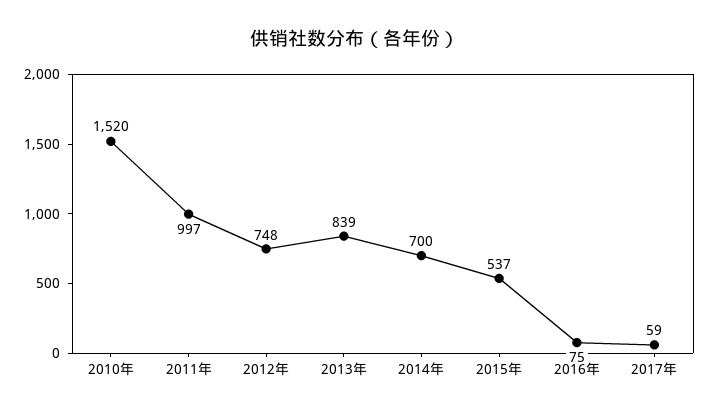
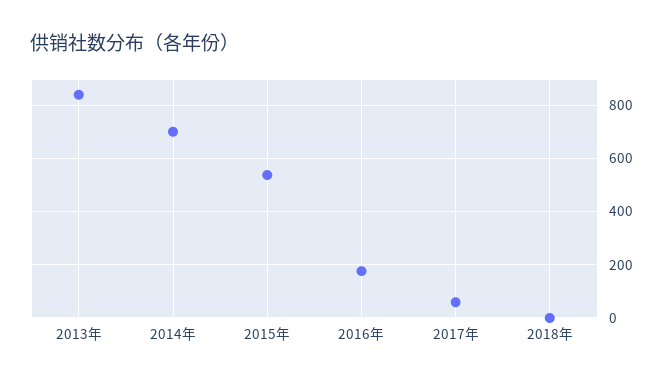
2010年: 1520 -> none
2011年: 997 -> none
2012年: 748 -> none
2016年: 75 -> 175
2018年: none -> 0

